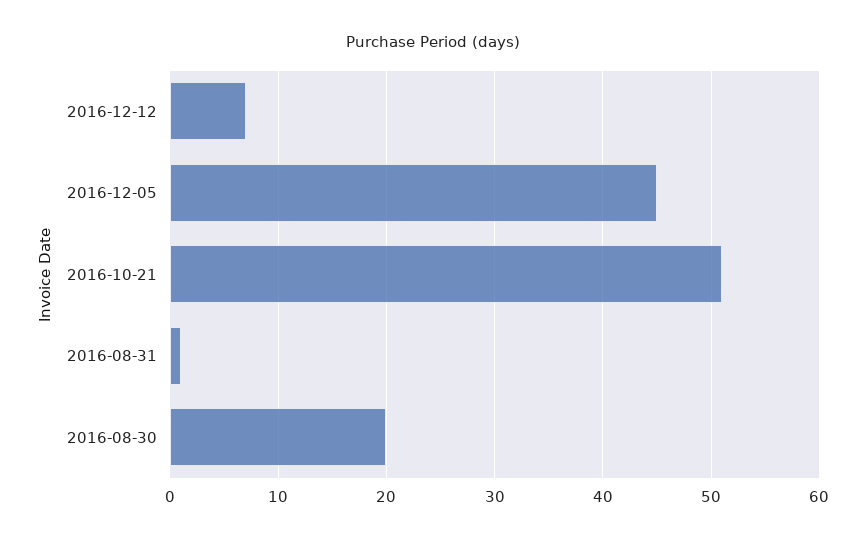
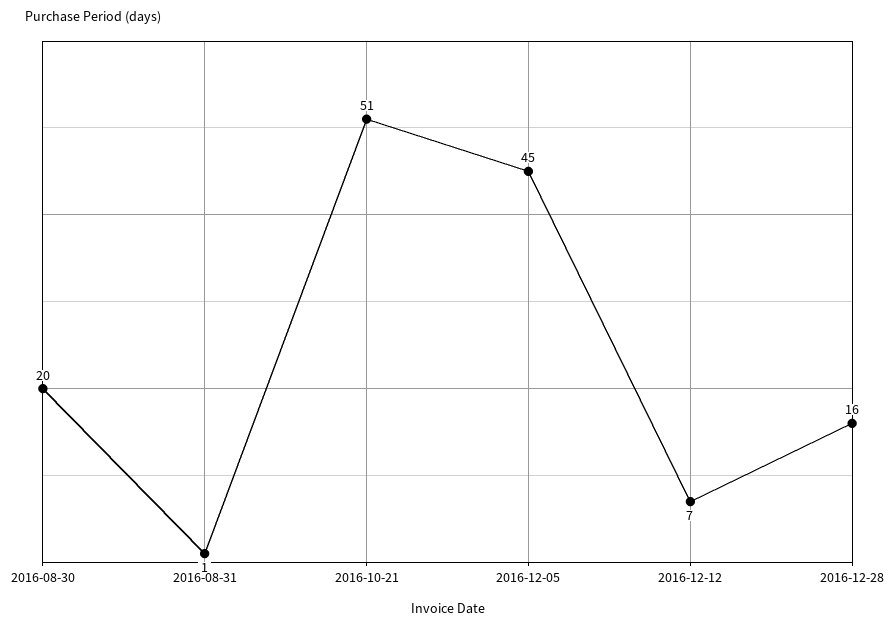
2016-12-28: none -> 16

